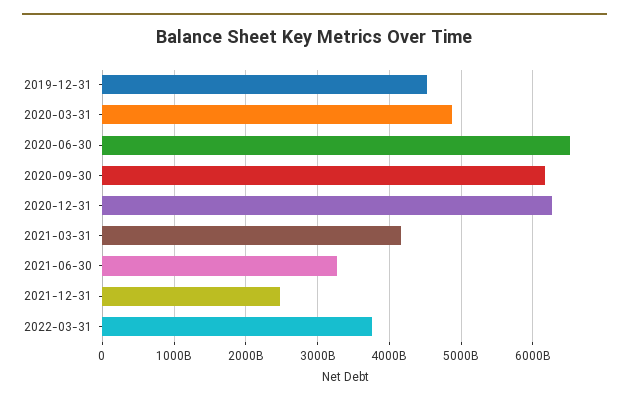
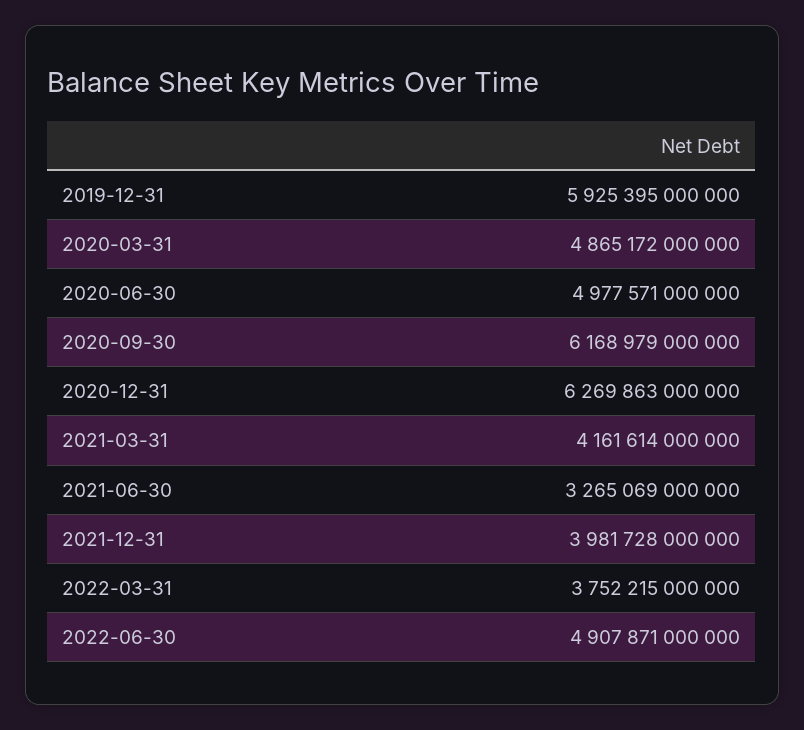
2019-12-31: 4500000000000 -> 5925395000000
2020-06-30: 6500000000000 -> 4977571000000
2021-12-31: 2500000000000 -> 3981728000000
2022-06-30: none -> 4907871000000

